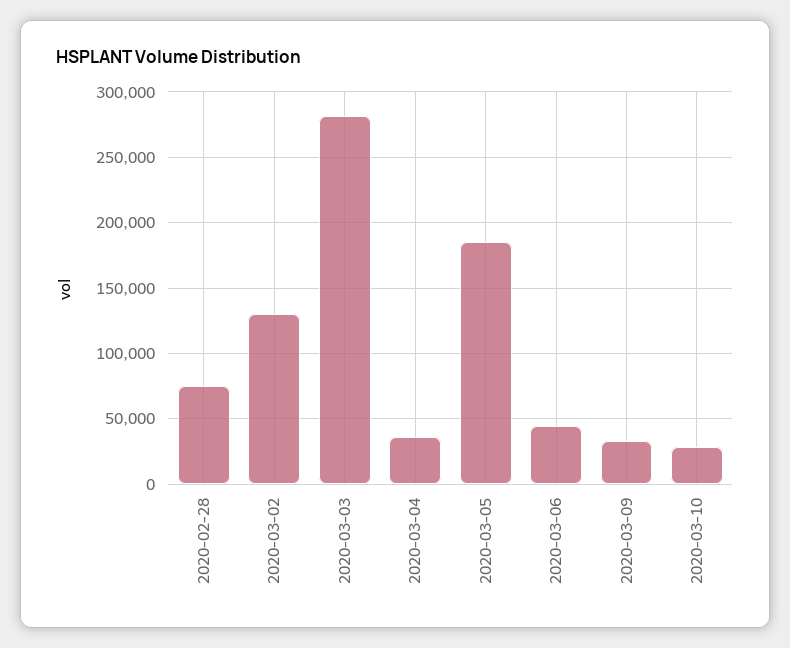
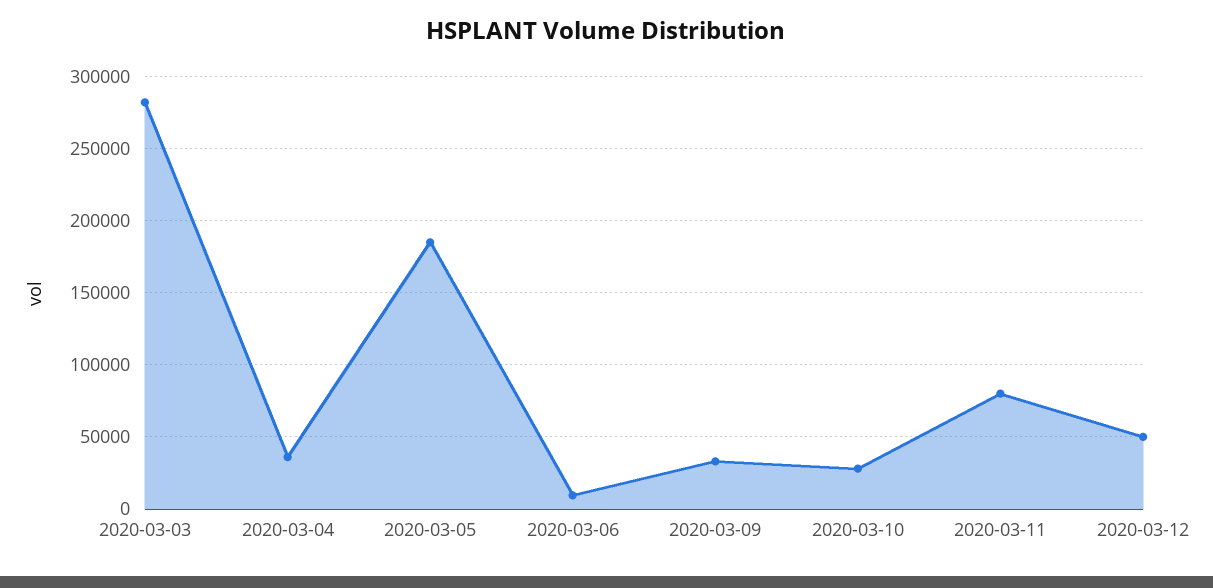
2020-02-28: 75000 -> none
2020-03-02: 130000 -> none
2020-03-06: 45000 -> 10000
2020-03-11: none -> 80000
2020-03-12: none -> 50000

